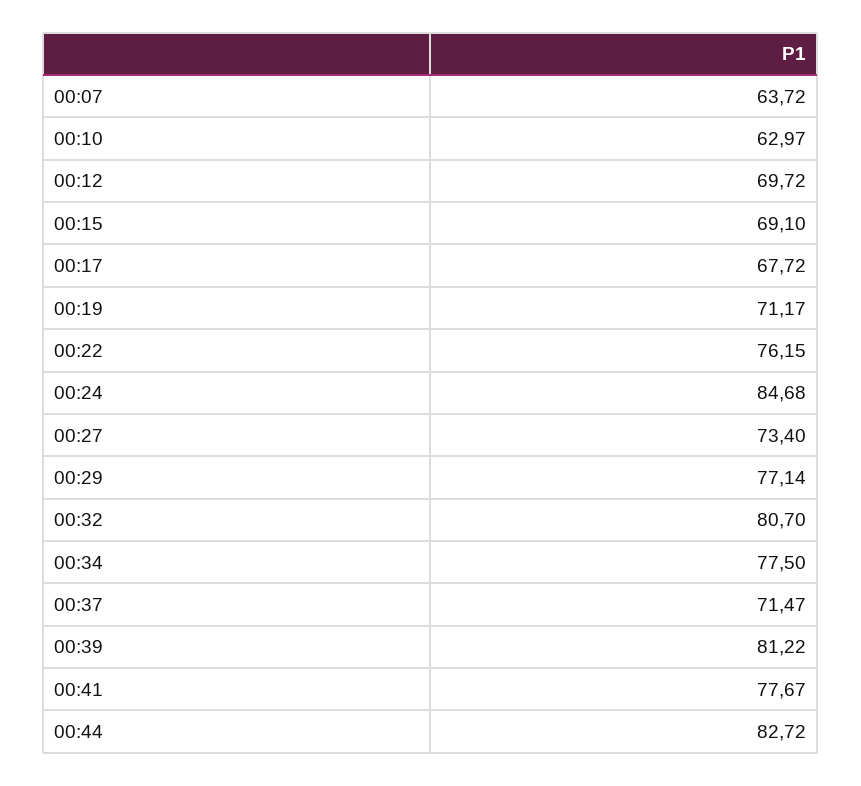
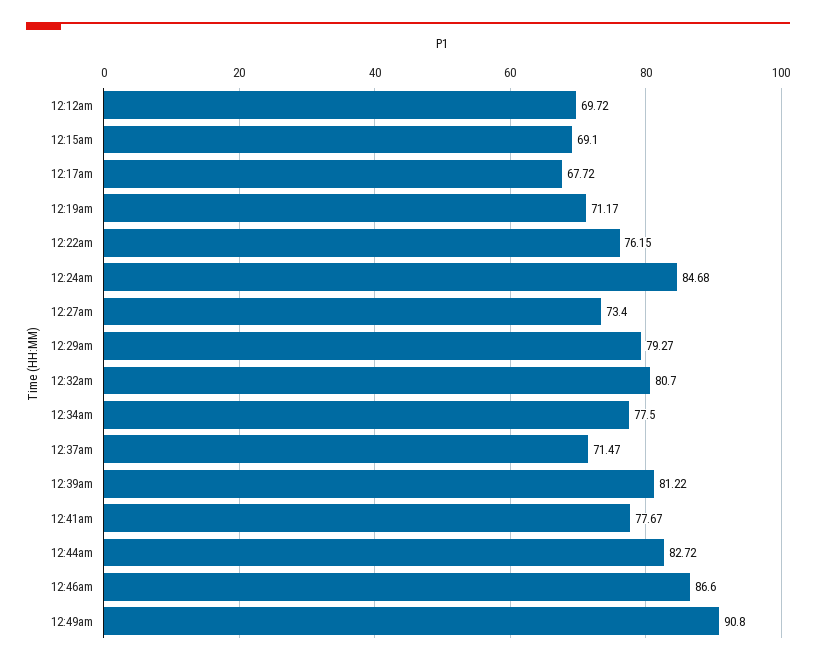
00:07: 63.72 -> none
00:10: 62.97 -> none
00:29: 77.14 -> 79.27
12:46am: none -> 86.6
12:49am: none -> 90.8

